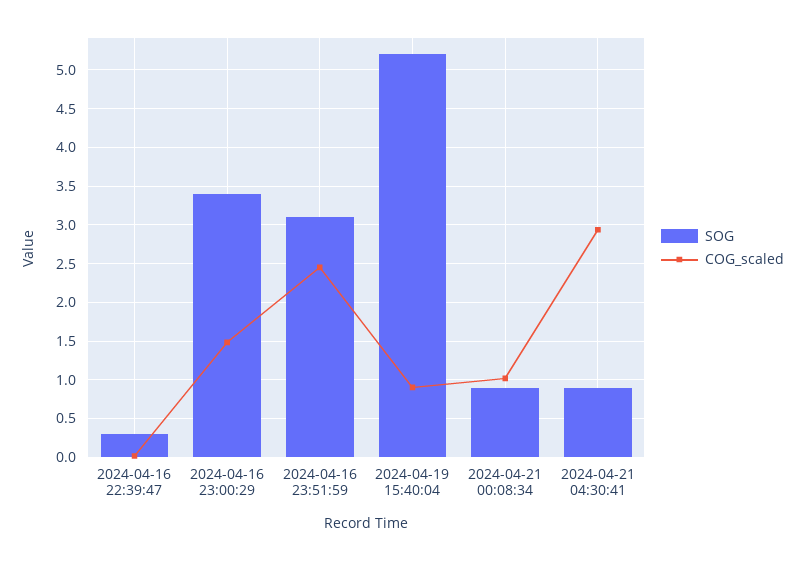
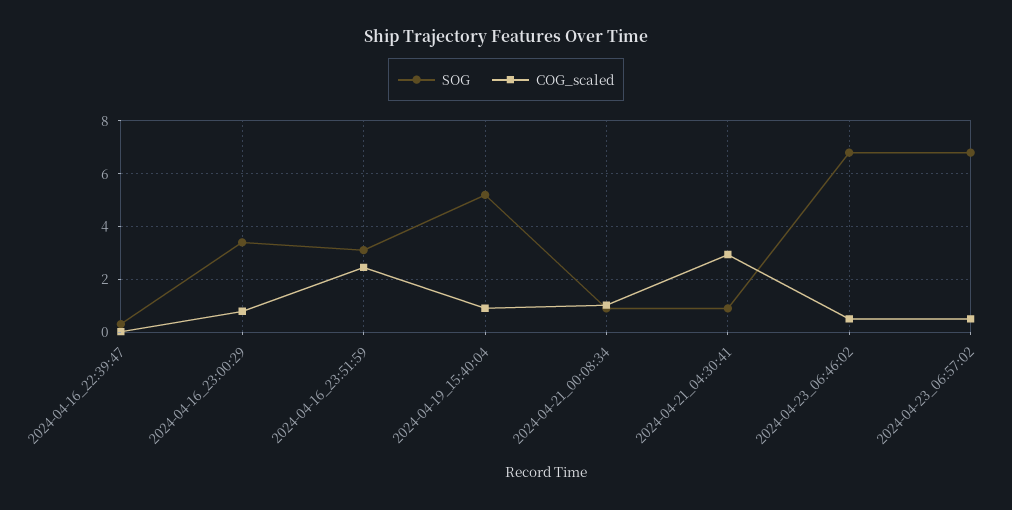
COG_scaled, 2024-04-16 23:00:29: 1.5 -> 0.75
SOG, 2024-04-23_06:46:02: none -> 6.75
COG_scaled, 2024-04-23_06:46:02: none -> 0.5
SOG, 2024-04-23_06:57:02: none -> 6.75
COG_scaled, 2024-04-23_06:57:02: none -> 0.5

